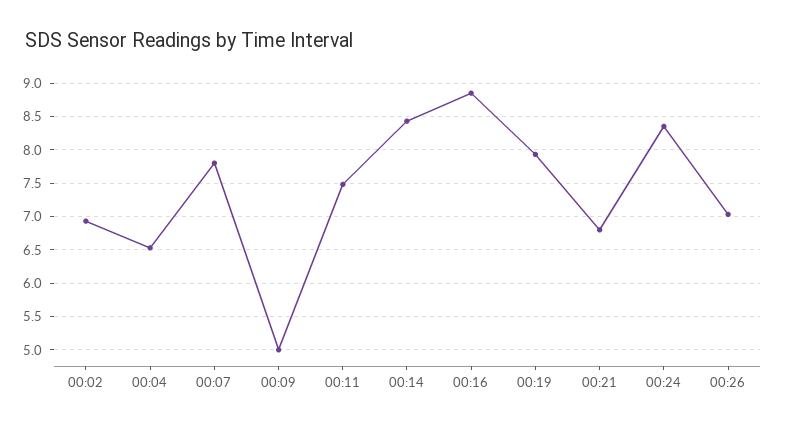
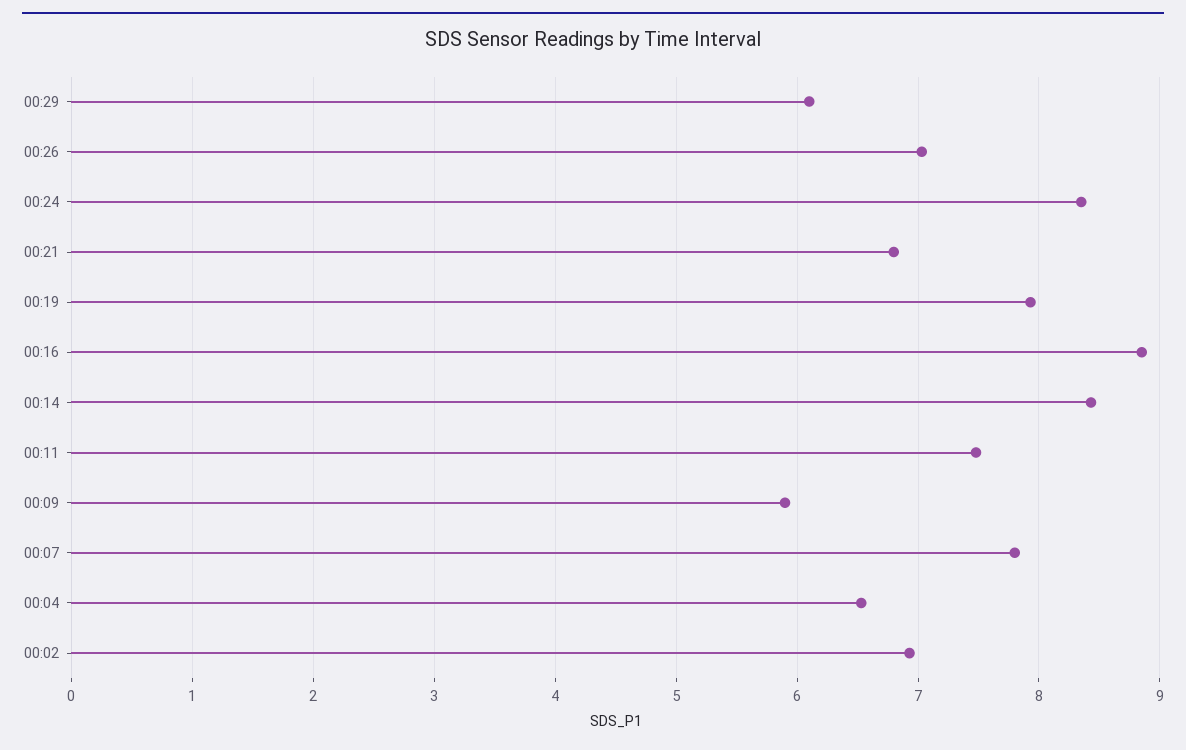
00:09: 5 -> 5.9
00:29: none -> 6.1

